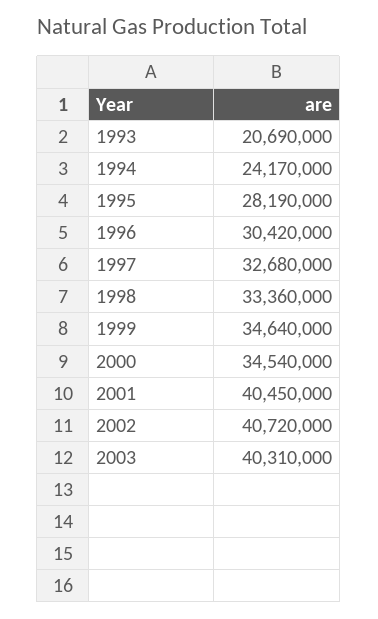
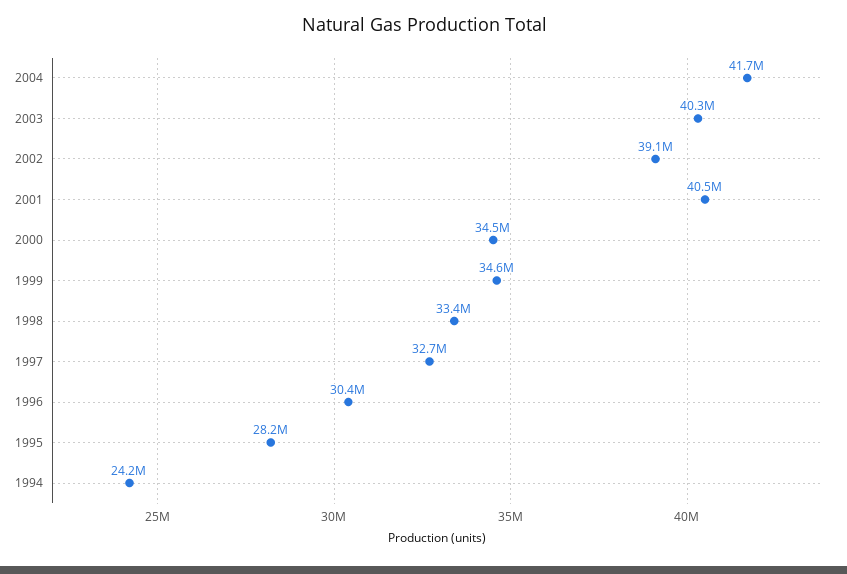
1993: 20690000 -> none
2002: 40720000 -> 39100000
2004: none -> 41700000

